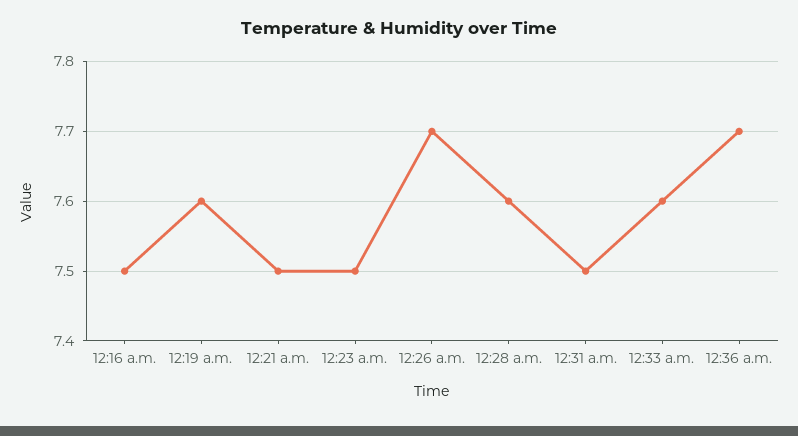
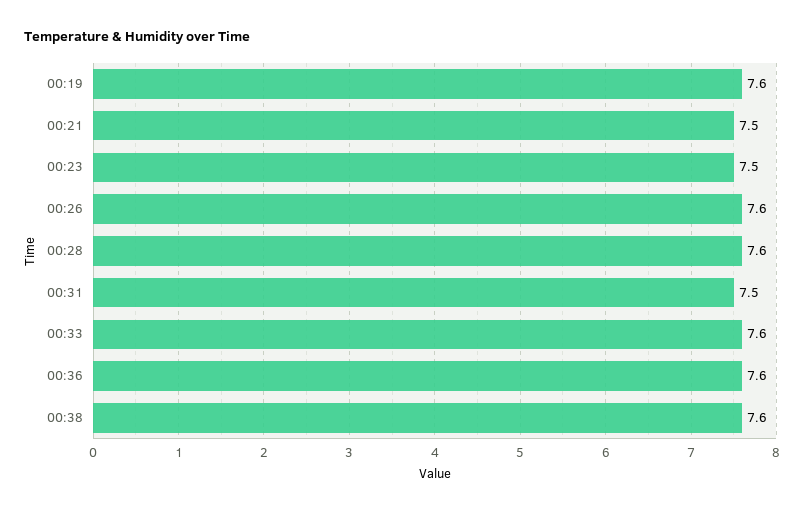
12:16 a.m.: 7.5 -> none
12:26 a.m.: 7.7 -> 7.6
12:36 a.m.: 7.7 -> 7.6
00:38: none -> 7.6

